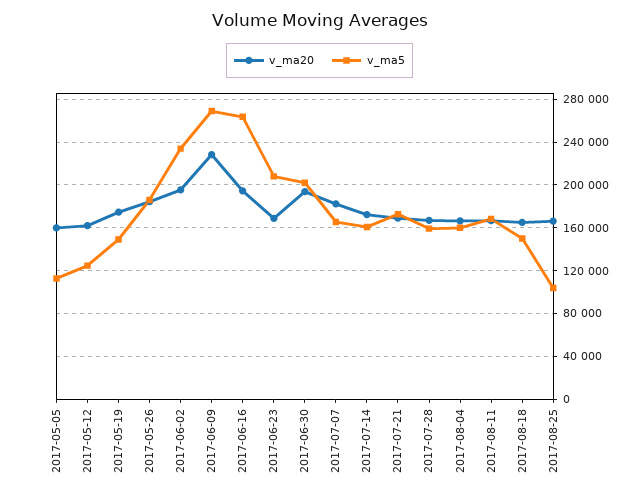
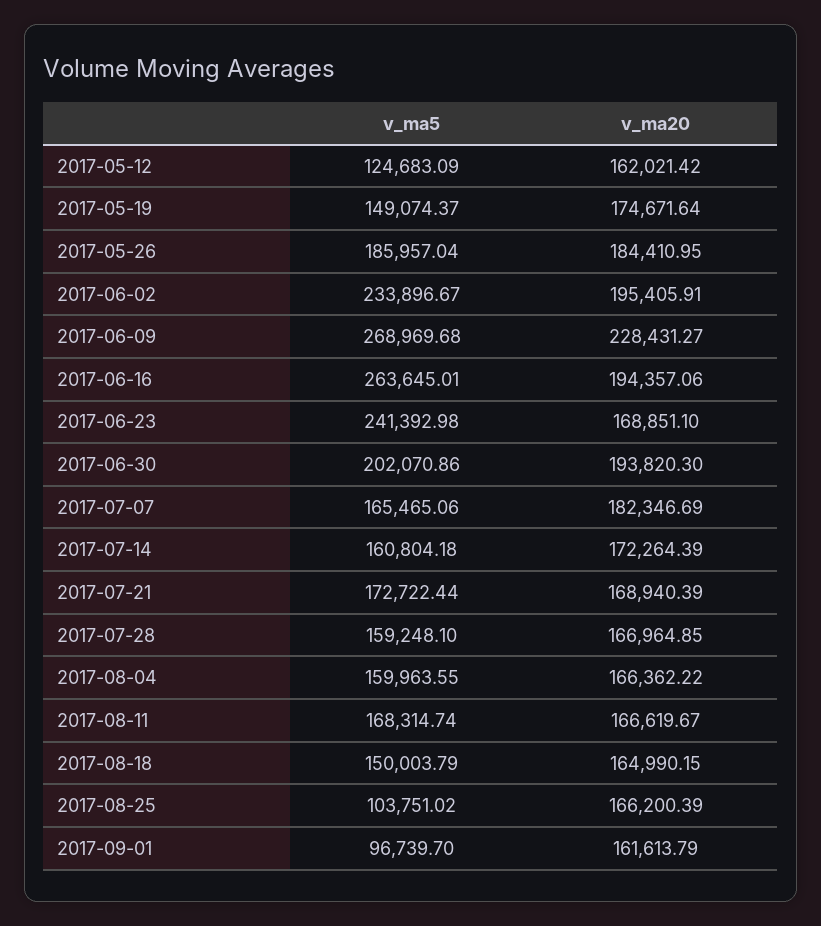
v_ma20, 2017-05-05: 160000 -> none
v_ma5, 2017-05-05: 110000 -> none
v_ma5, 2017-06-23: 210000 -> 241392.98
v_ma5, 2017-09-01: none -> 96739.7
v_ma20, 2017-09-01: none -> 161613.79

